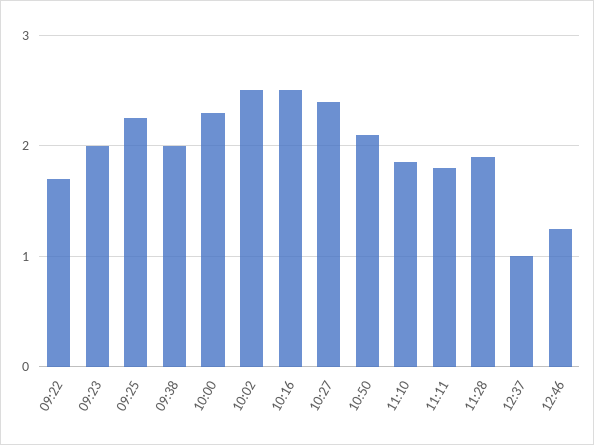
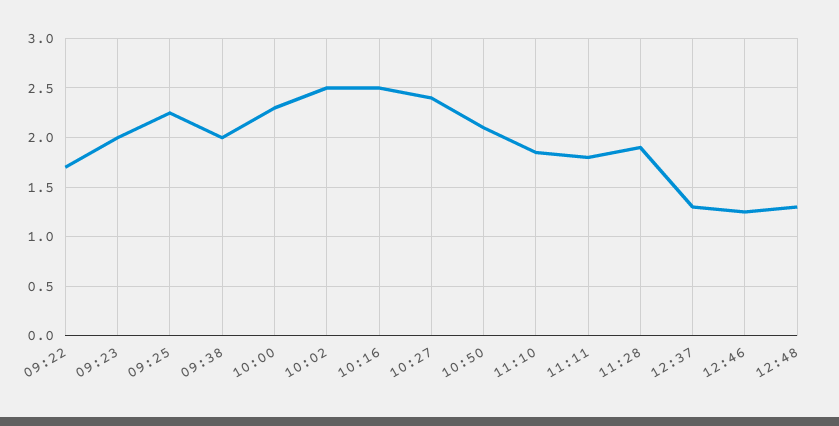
12:37: 1 -> 1.3
12:48: none -> 1.3

